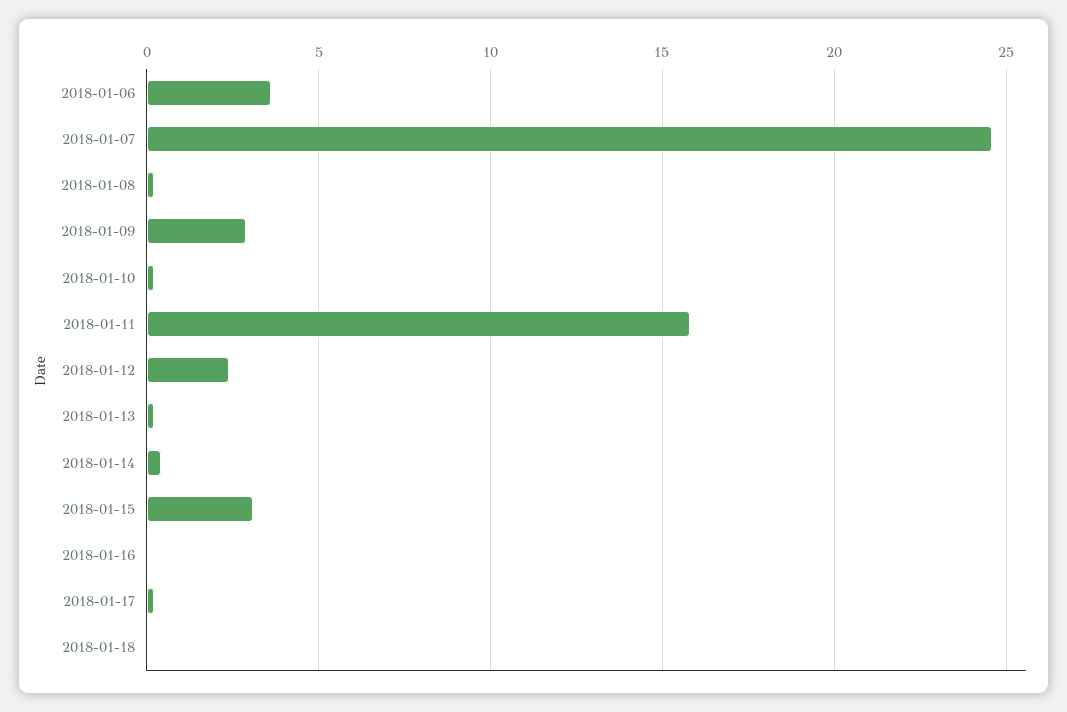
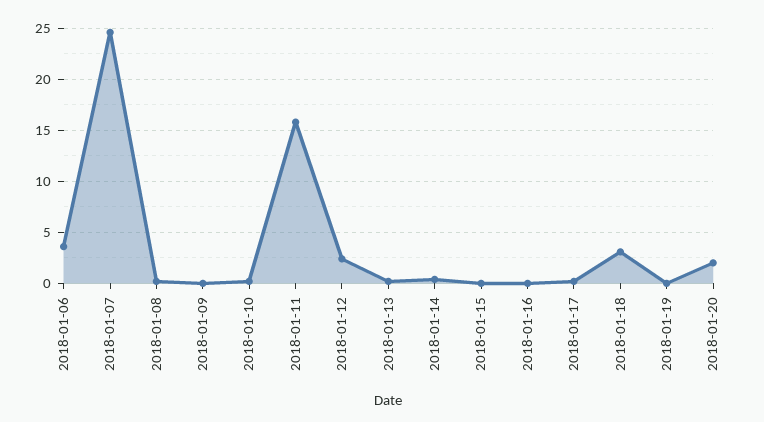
2018-01-09: 3 -> 0
2018-01-15: 3 -> 0
2018-01-18: 0 -> 3
2018-01-19: none -> 0
2018-01-20: none -> 2

